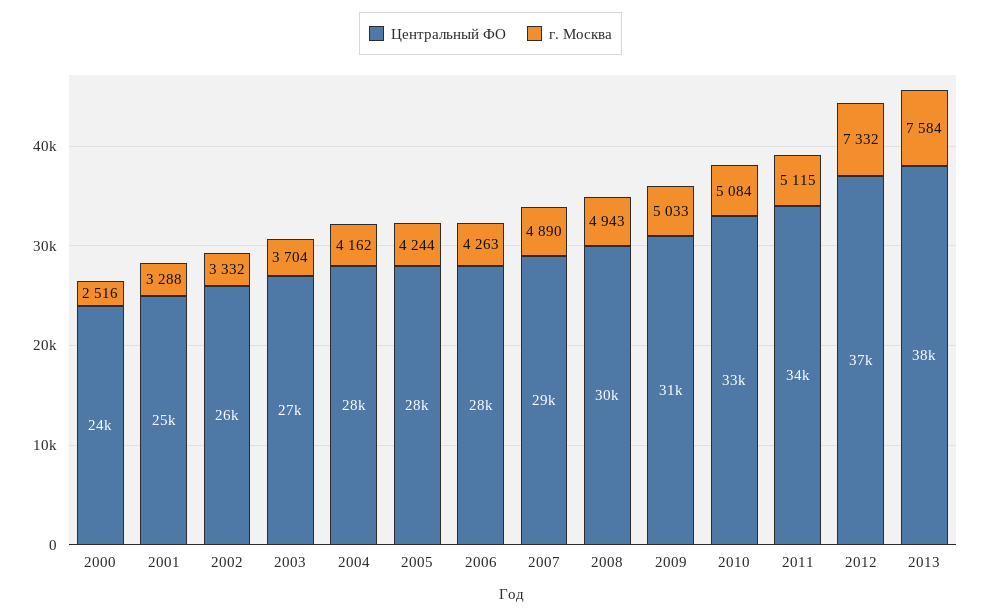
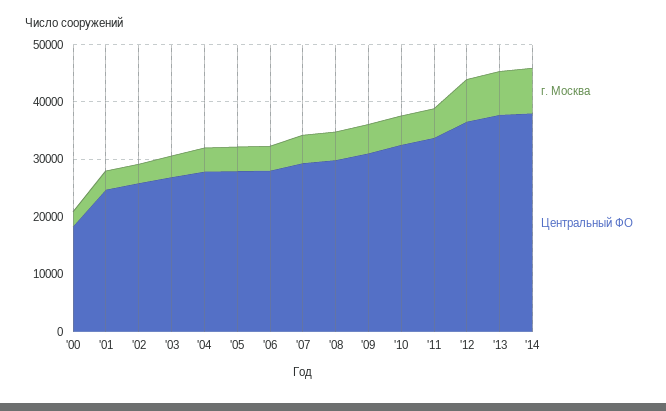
Центральный ФО, 2000: 24000 -> 18000
г. Москва, '14: none -> 8000
Центральный ФО, '14: none -> 38000

